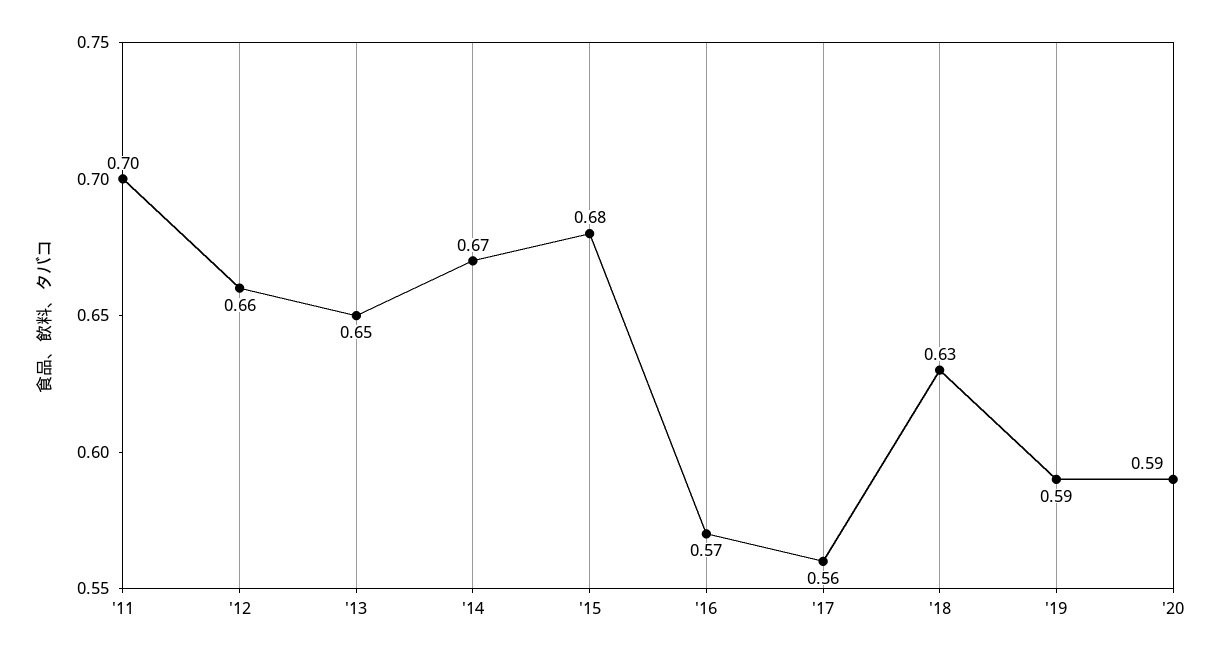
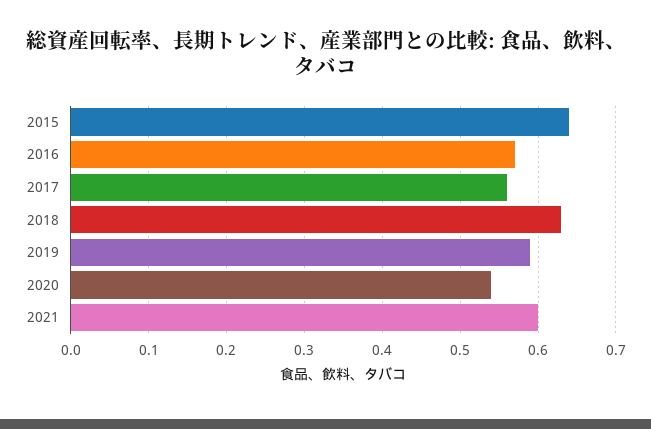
'11: 0.7 -> none
'12: 0.66 -> none
'13: 0.65 -> none
'14: 0.67 -> none
'15: 0.68 -> 0.64
'20: 0.59 -> 0.54
2021: none -> 0.6

